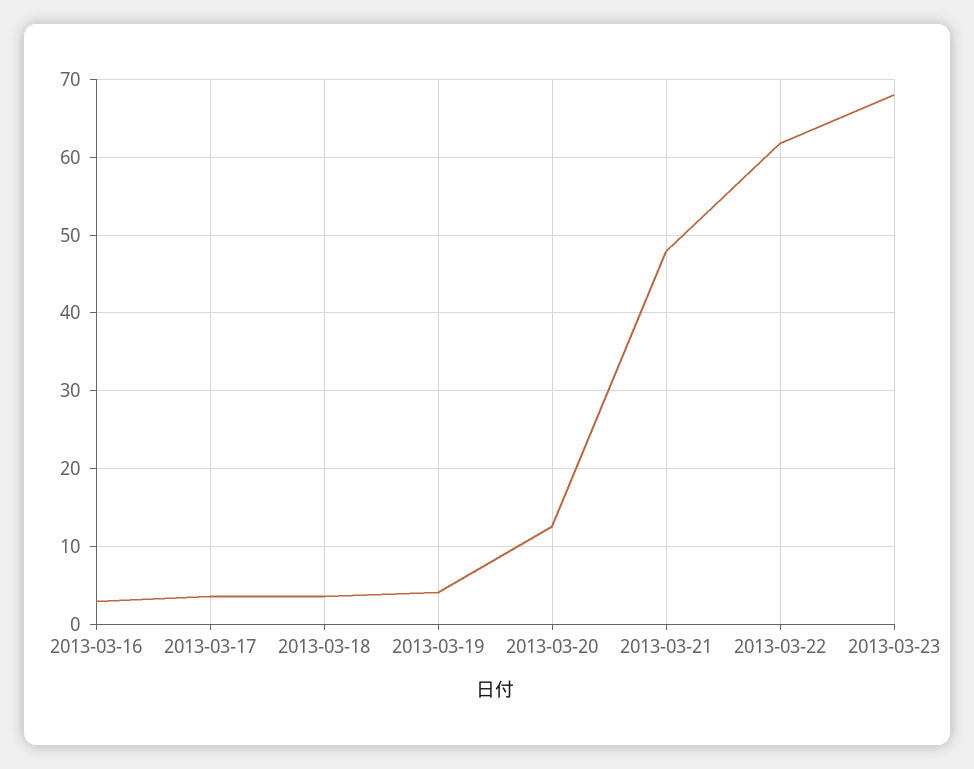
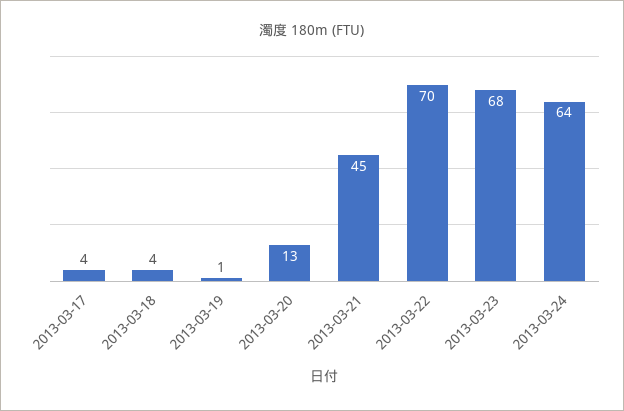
2013-03-16: 3 -> none
2013-03-19: 4 -> 1
2013-03-21: 48 -> 45
2013-03-22: 62 -> 70
2013-03-24: none -> 64

